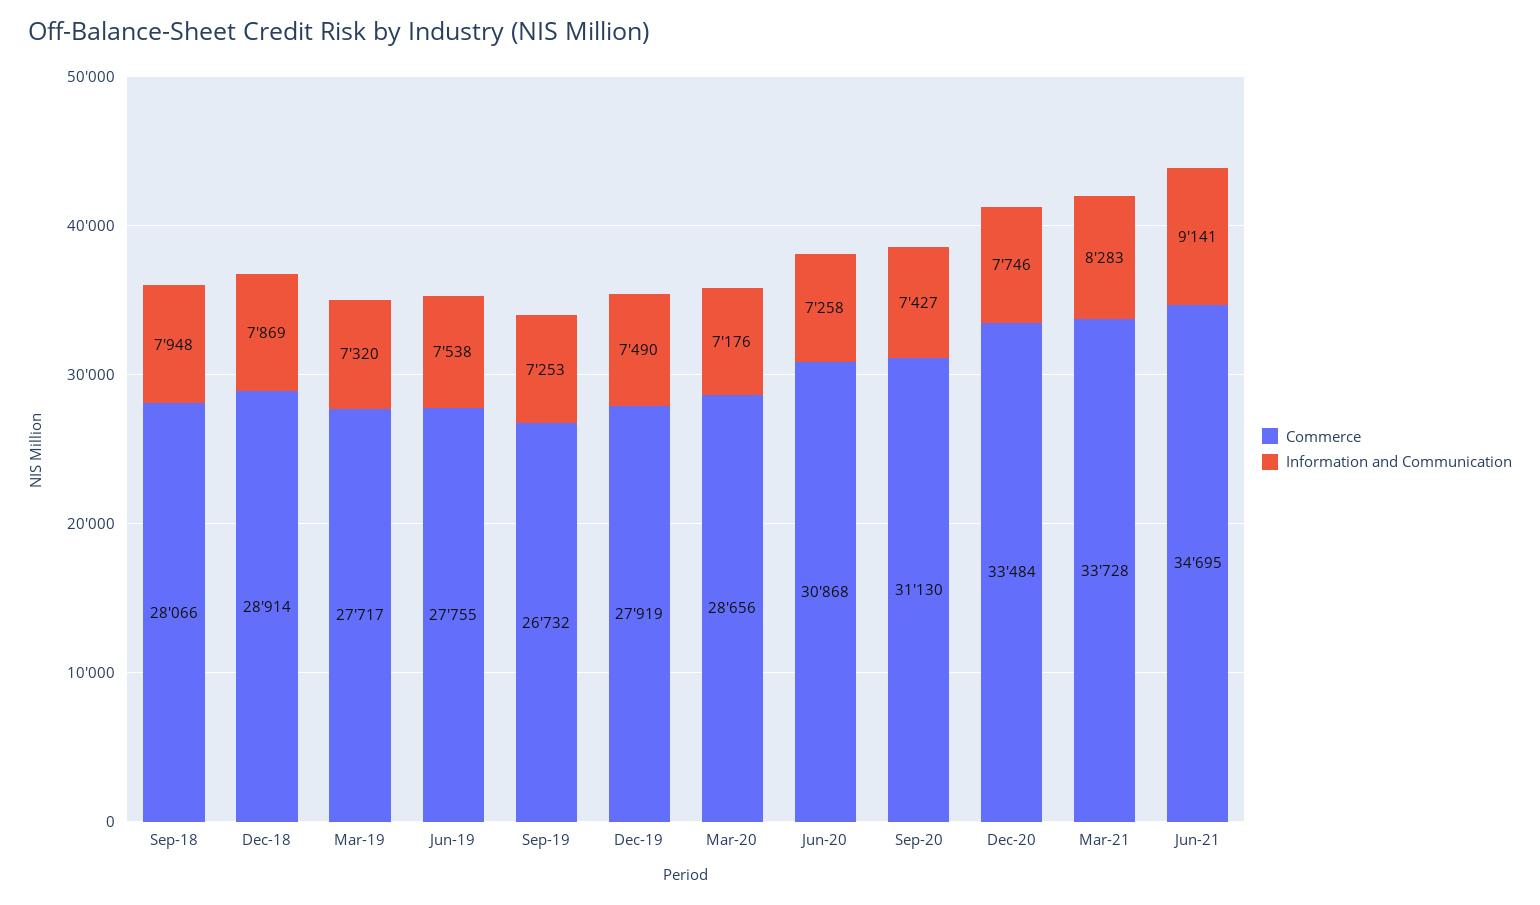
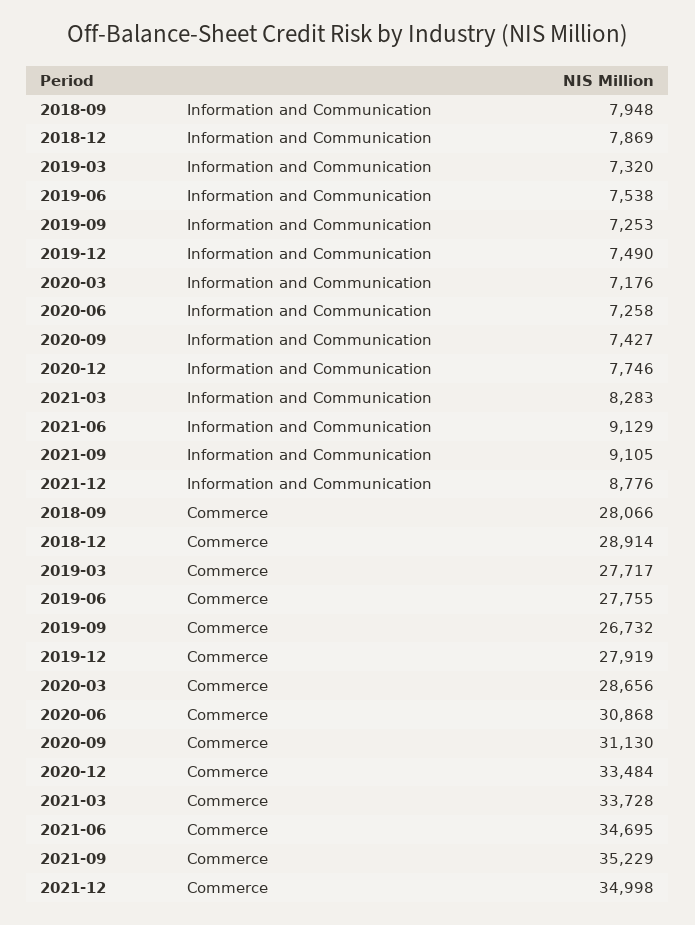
Information and Communication, Jun-21: 9141 -> 9129
Information and Communication, 2021-09: none -> 9105
Information and Communication, 2021-12: none -> 8776
Commerce, 2021-09: none -> 35229
Commerce, 2021-12: none -> 34998

